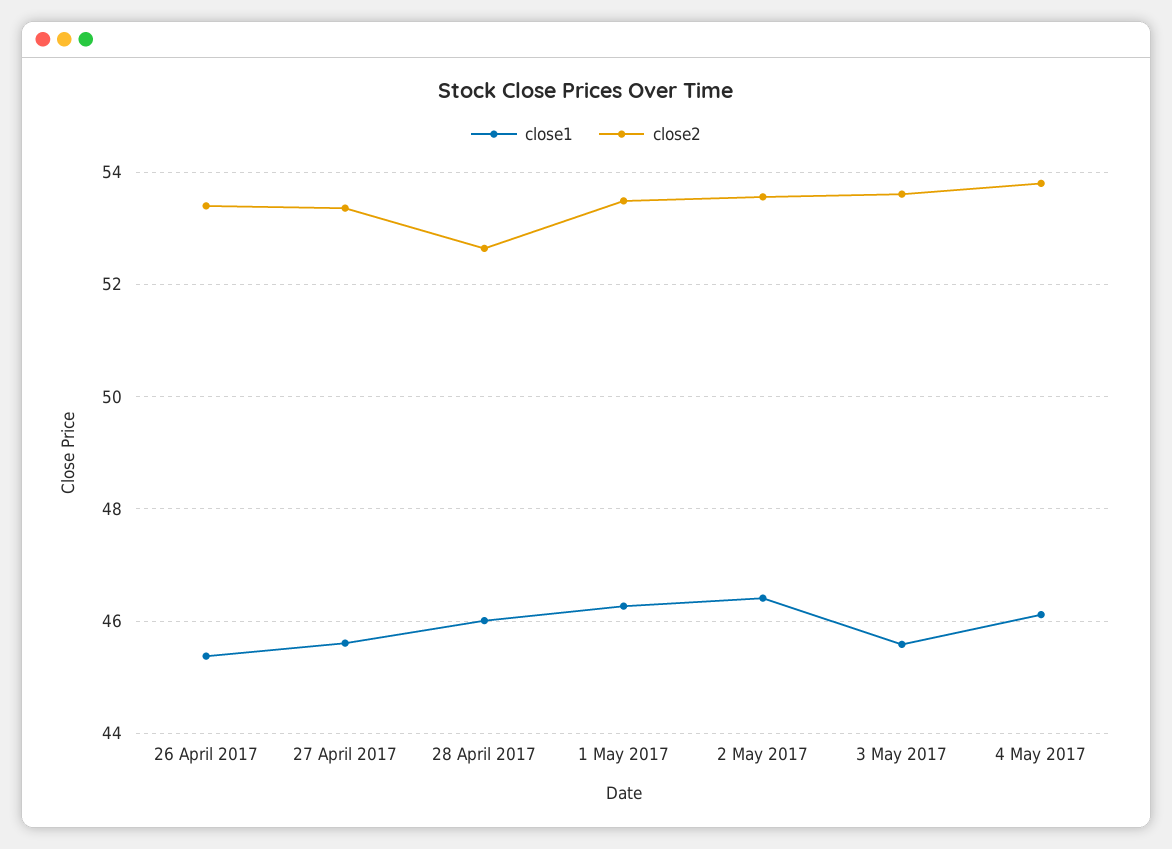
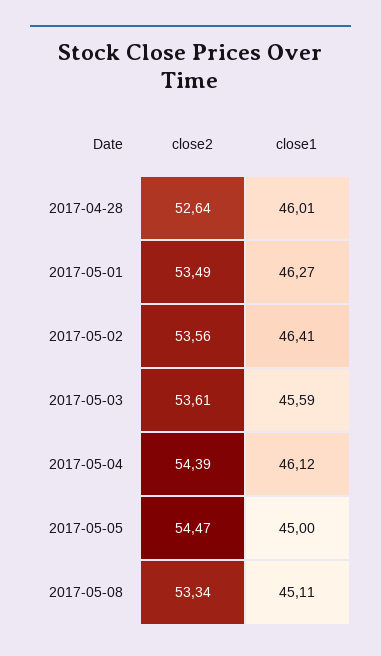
close1, 26 April 2017: 45.4 -> none
close2, 26 April 2017: 53.4 -> none
close1, 27 April 2017: 45.6 -> none
close2, 27 April 2017: 53.4 -> none
close2, 4 May 2017: 53.8 -> 54.39
close2, 2017-05-05: none -> 54.47
close1, 2017-05-05: none -> 45
close2, 2017-05-08: none -> 53.34
close1, 2017-05-08: none -> 45.11

